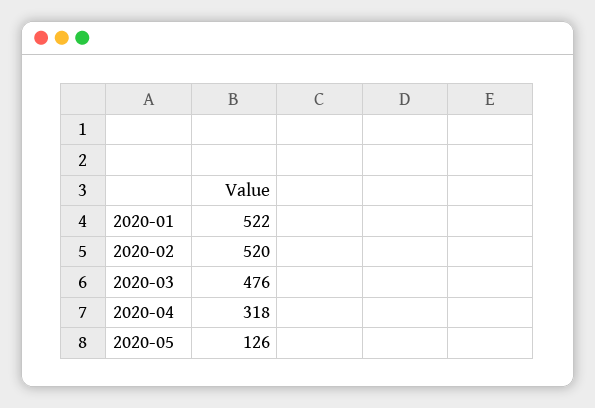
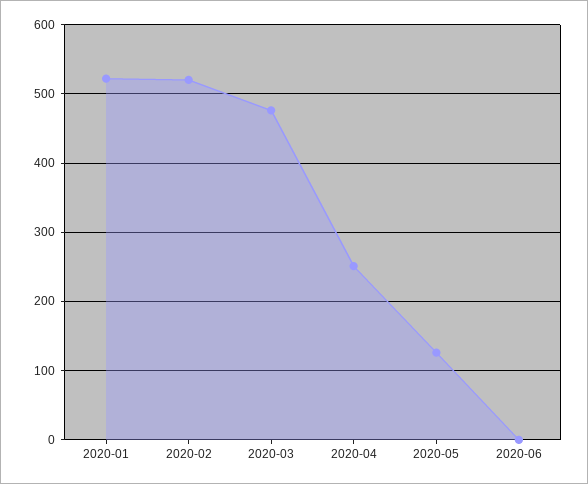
2020-04: 318 -> 250
2020-06: none -> 0

